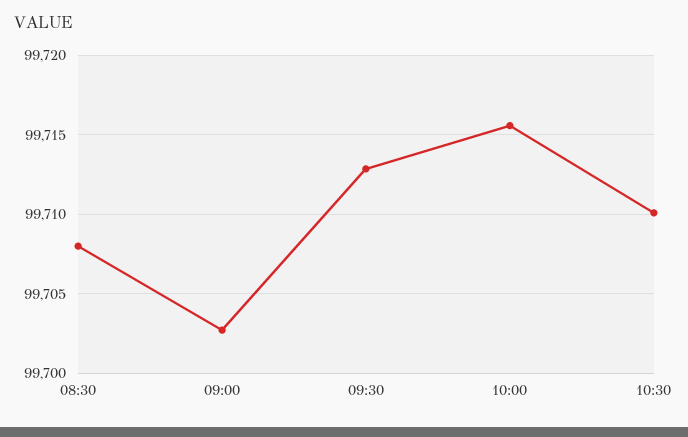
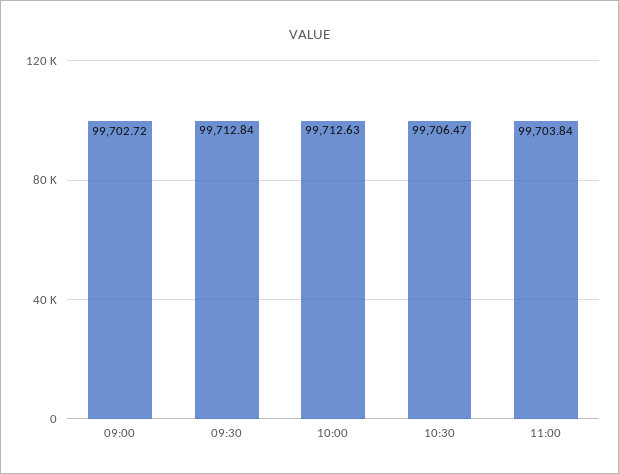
08:30: 99708 -> none
10:00: 99715.5 -> 99712.63
10:30: 99710 -> 99706.47
11:00: none -> 99703.84

